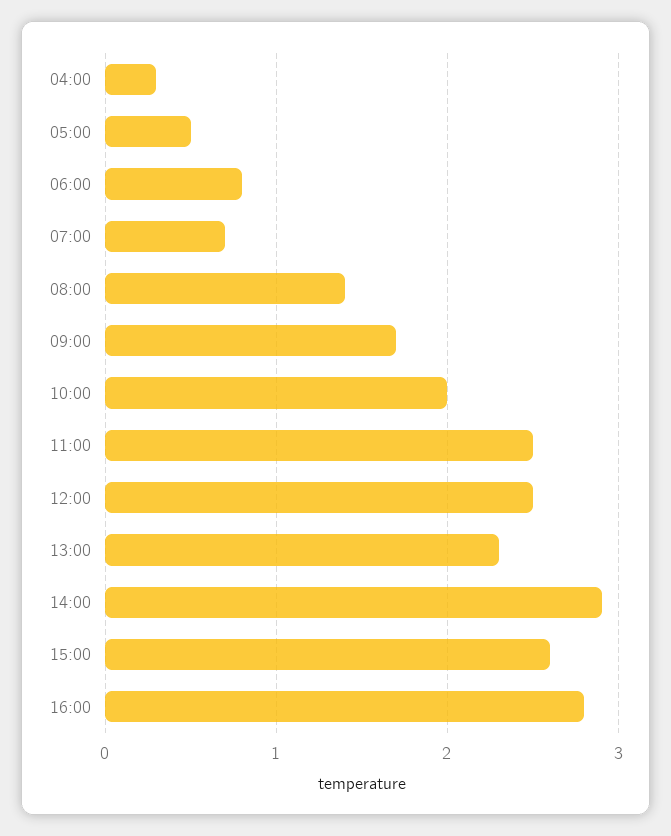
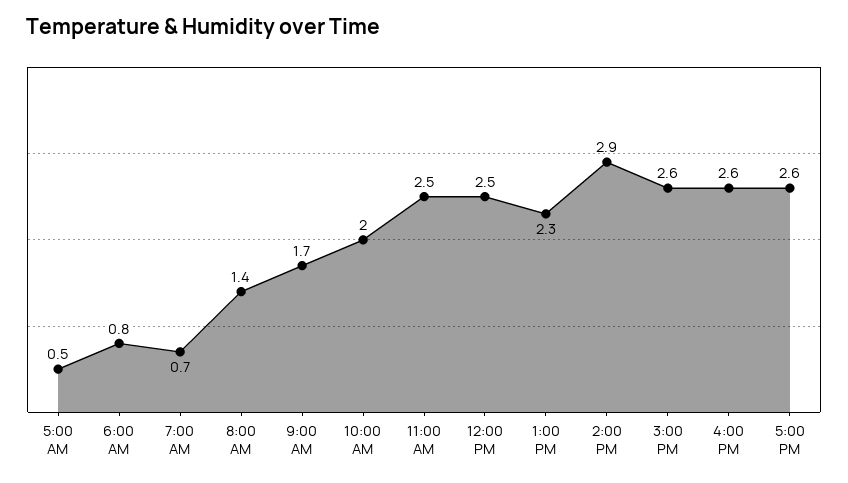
04:00: 0.3 -> none
16:00: 2.8 -> 2.6
5:00 PM: none -> 2.6

